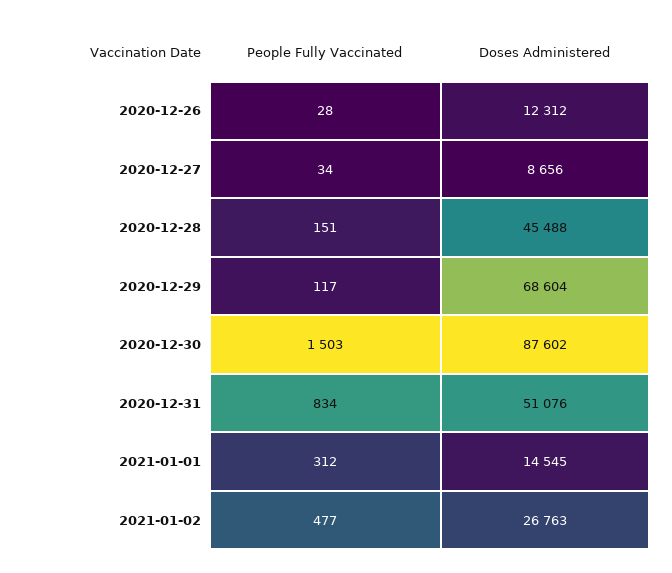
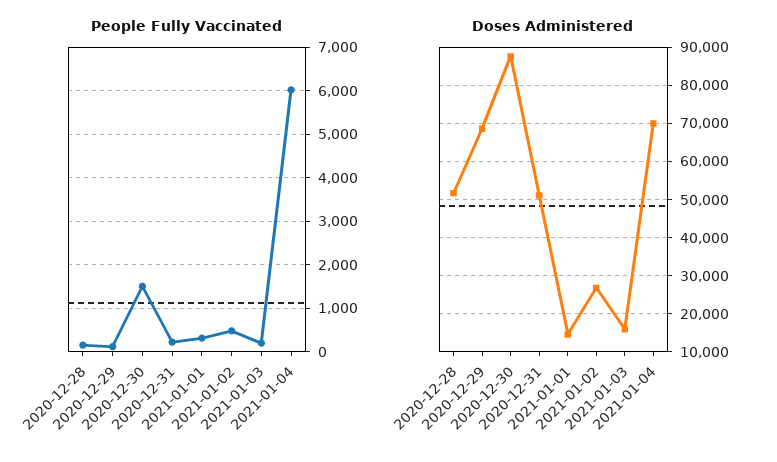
People Fully Vaccinated, 2020-12-26: 28 -> none
Doses Administered, 2020-12-26: 12312 -> none
People Fully Vaccinated, 2020-12-27: 34 -> none
Doses Administered, 2020-12-27: 8656 -> none
Doses Administered, 2020-12-28: 45488 -> 52000
People Fully Vaccinated, 2020-12-31: 834 -> 200
People Fully Vaccinated, 2021-01-03: none -> 200
People Fully Vaccinated, 2021-01-04: none -> 6000
Doses Administered, 2021-01-03: none -> 16000
Doses Administered, 2021-01-04: none -> 70000

